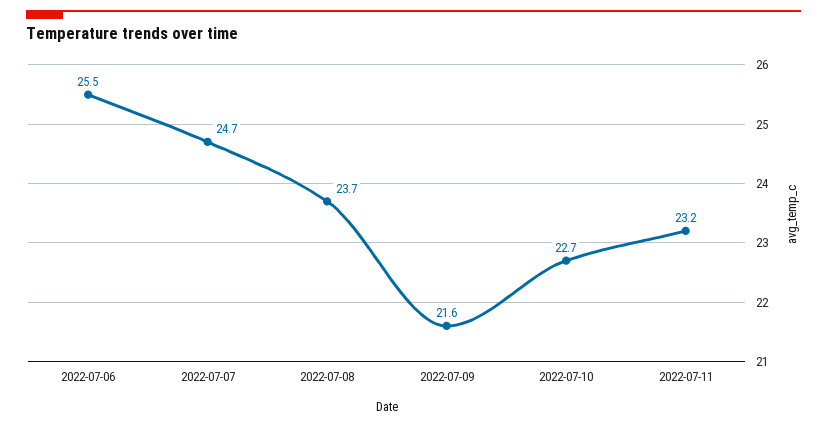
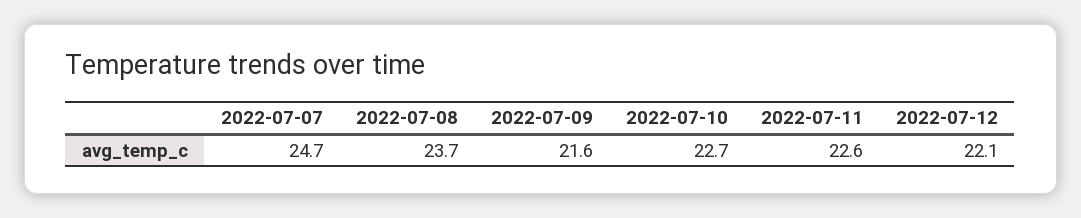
2022-07-06: 25.5 -> none
2022-07-11: 23.2 -> 22.6
2022-07-12: none -> 22.1

